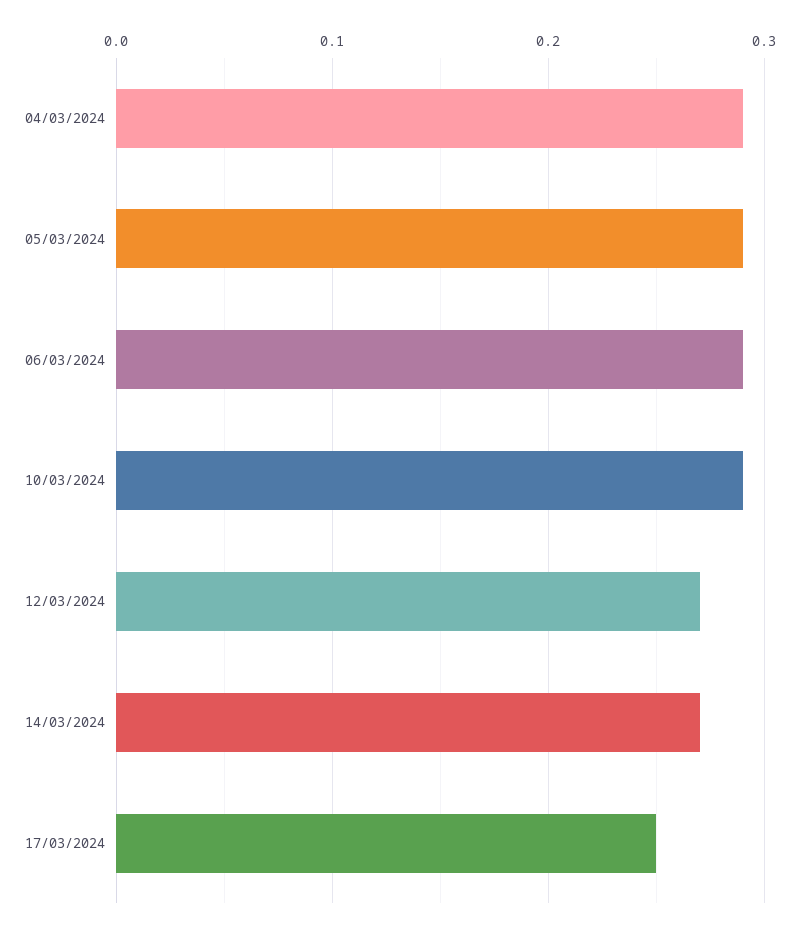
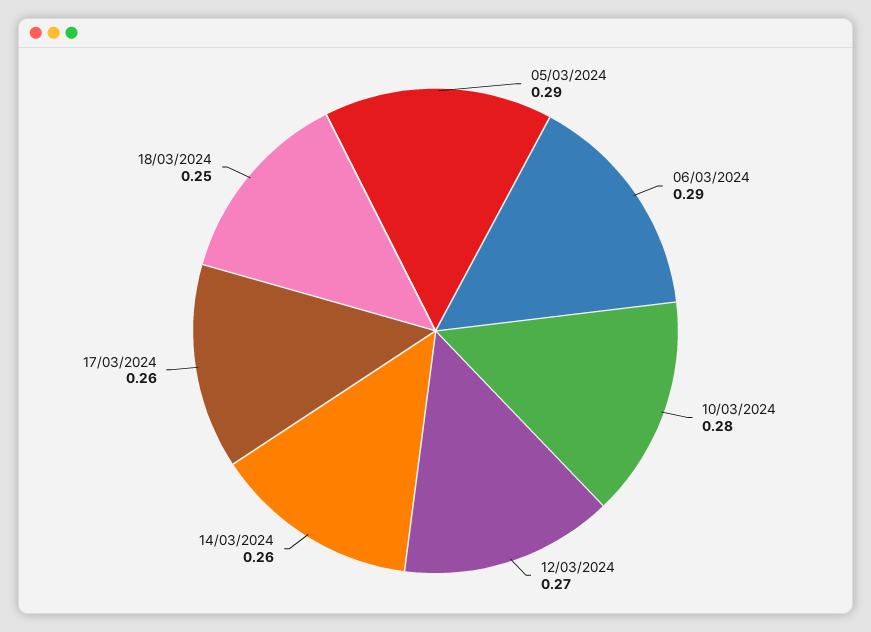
04/03/2024: 0.29 -> none
10/03/2024: 0.29 -> 0.28
14/03/2024: 0.27 -> 0.26
17/03/2024: 0.25 -> 0.26
18/03/2024: none -> 0.25

